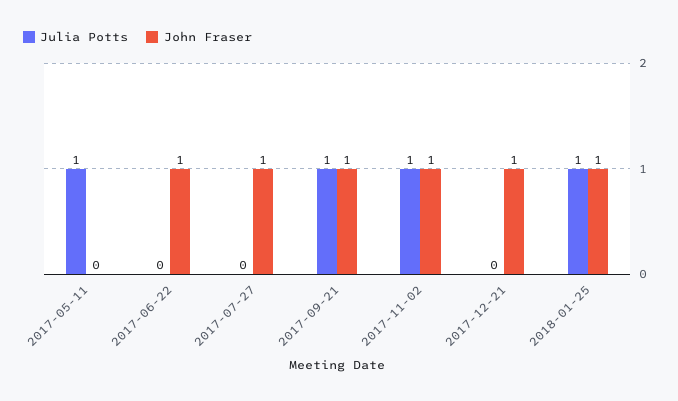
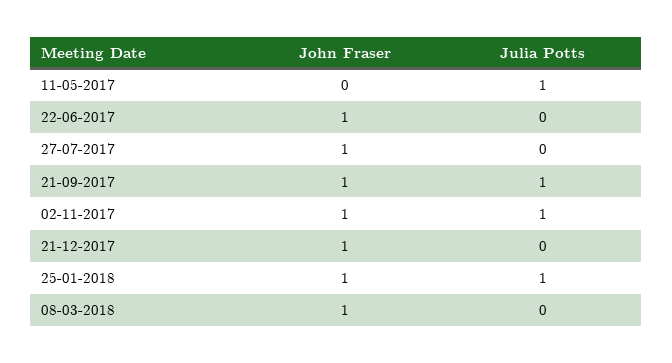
John Fraser, 08-03-2018: none -> 1
Julia Potts, 08-03-2018: none -> 0

